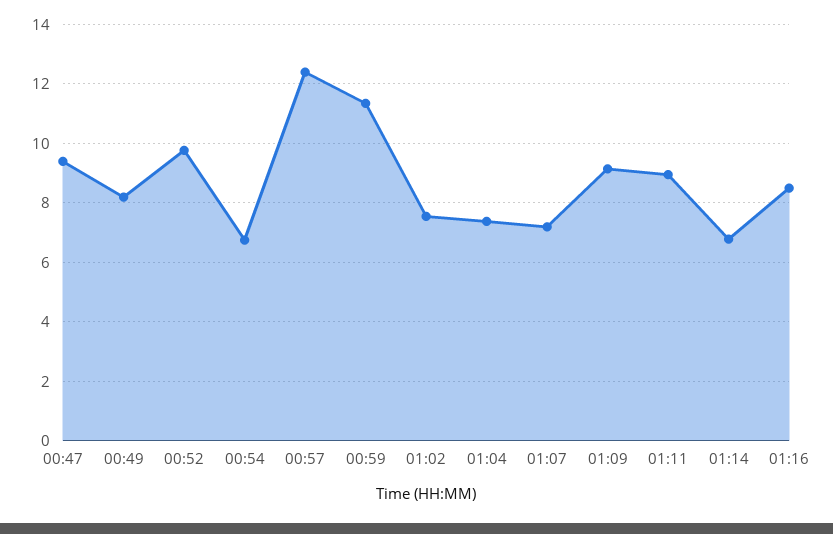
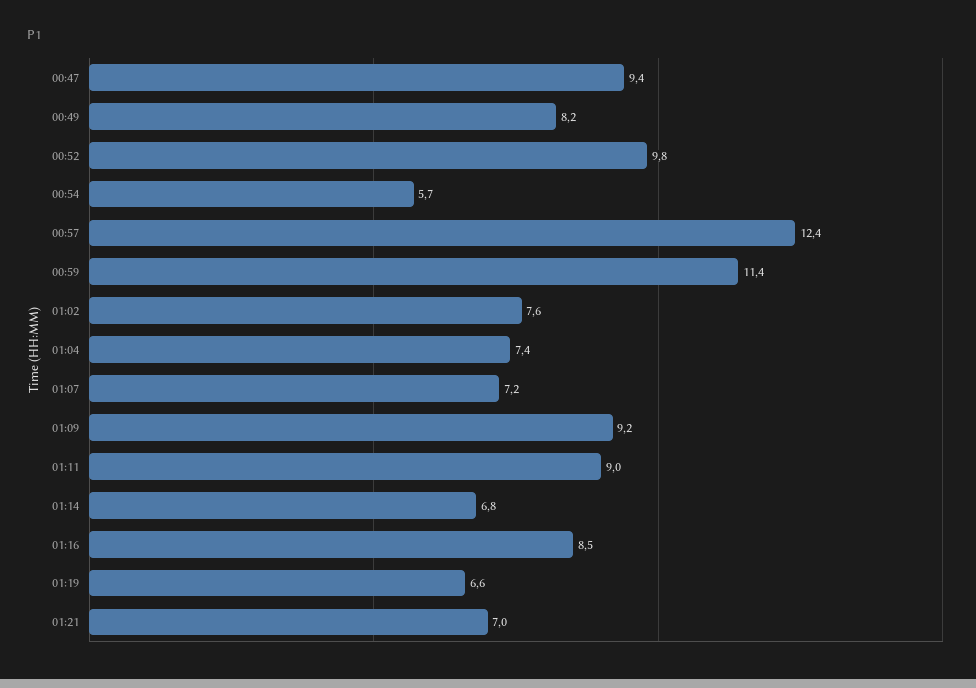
00:54: 6.75 -> 5.7
01:19: none -> 6.6
01:21: none -> 7

